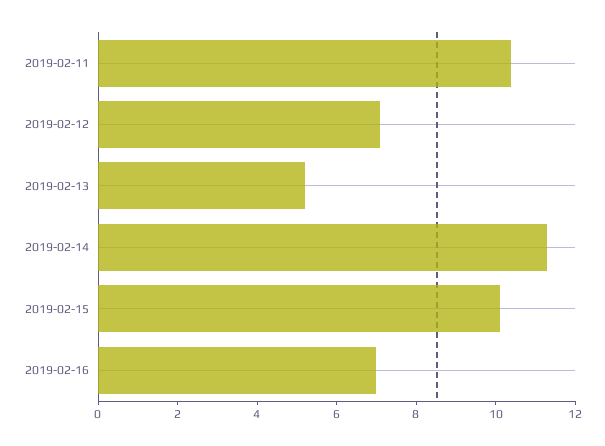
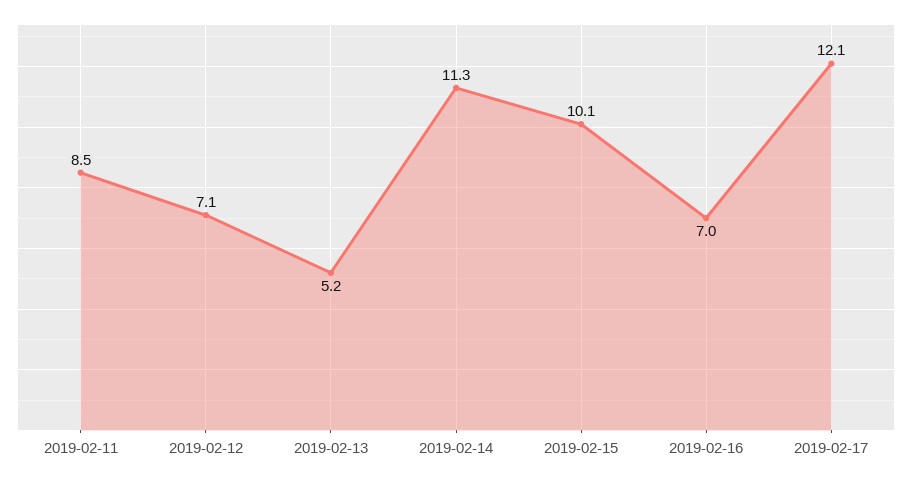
2019-02-11: 10.5 -> 8.5
2019-02-17: none -> 12.1

